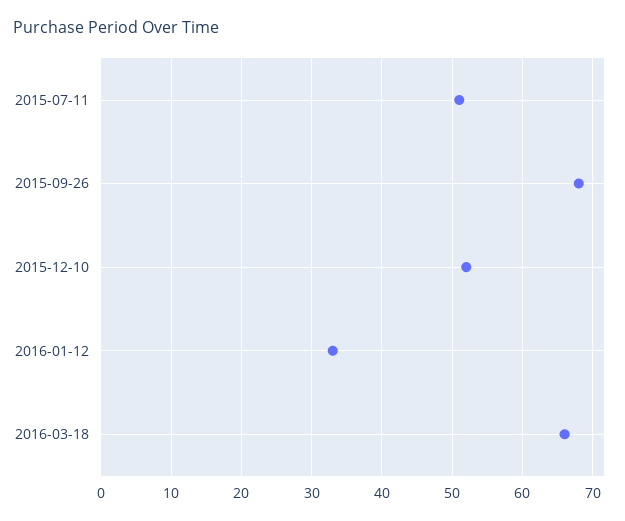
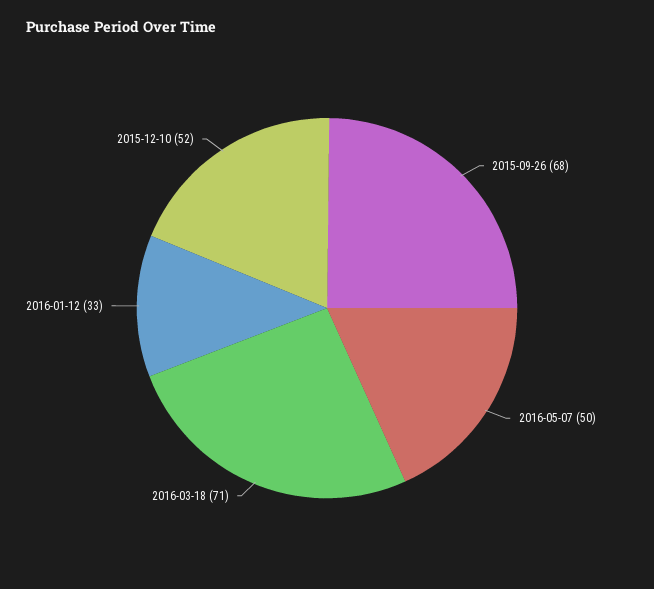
2015-07-11: 51 -> none
2016-03-18: 66 -> 71
2016-05-07: none -> 50

